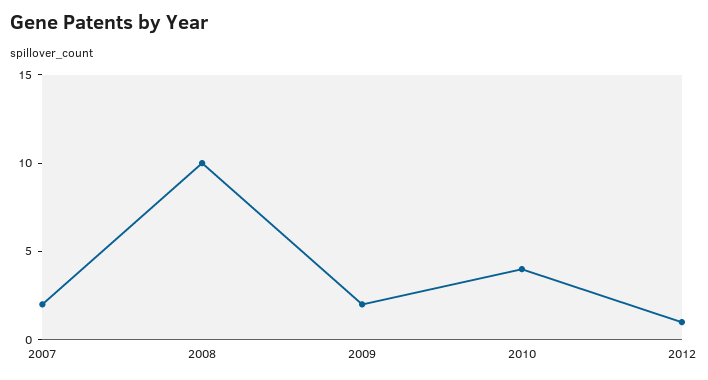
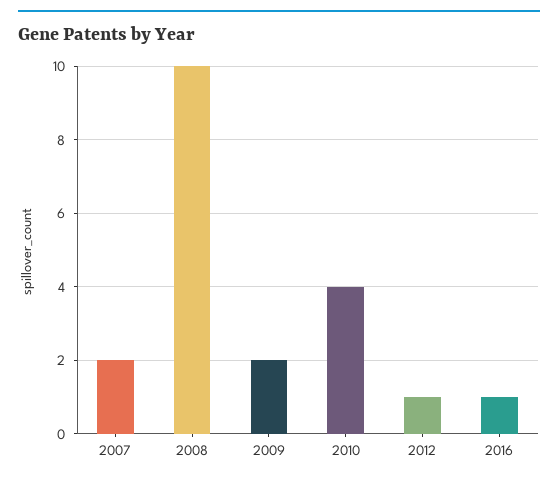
2016: none -> 1

